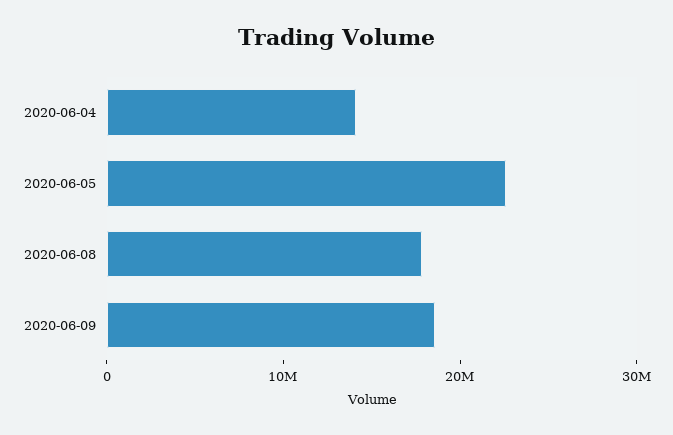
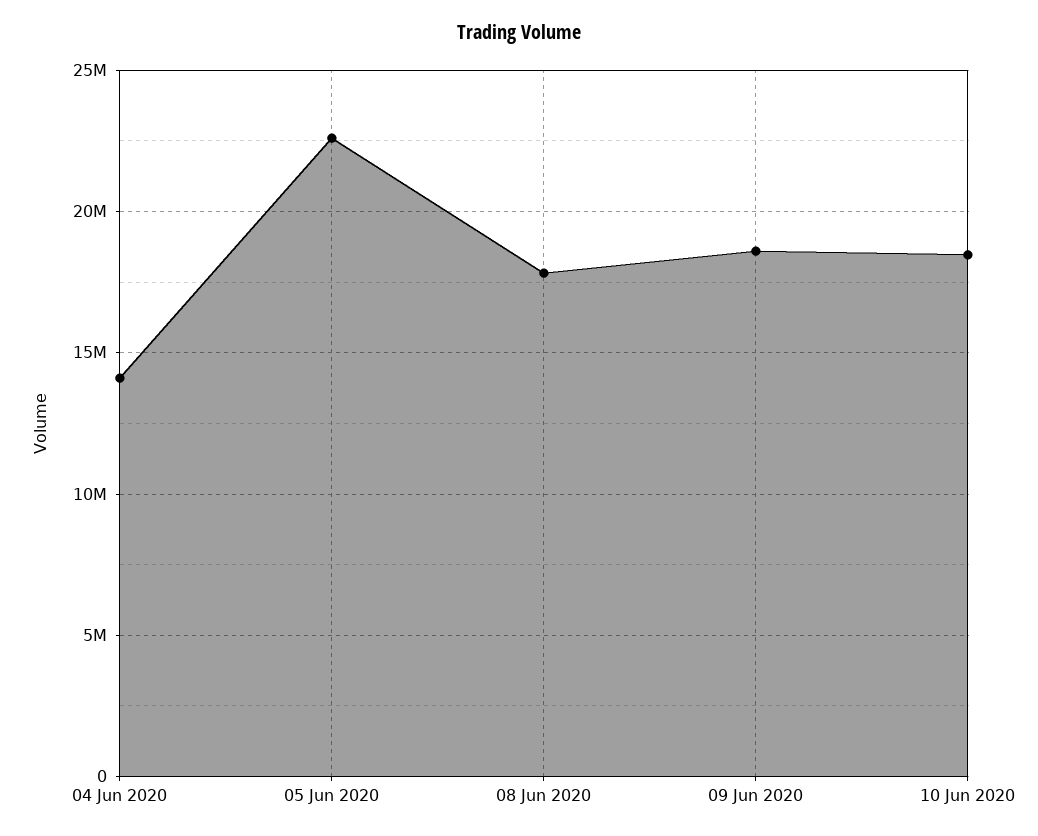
10 Jun 2020: none -> 18500000

